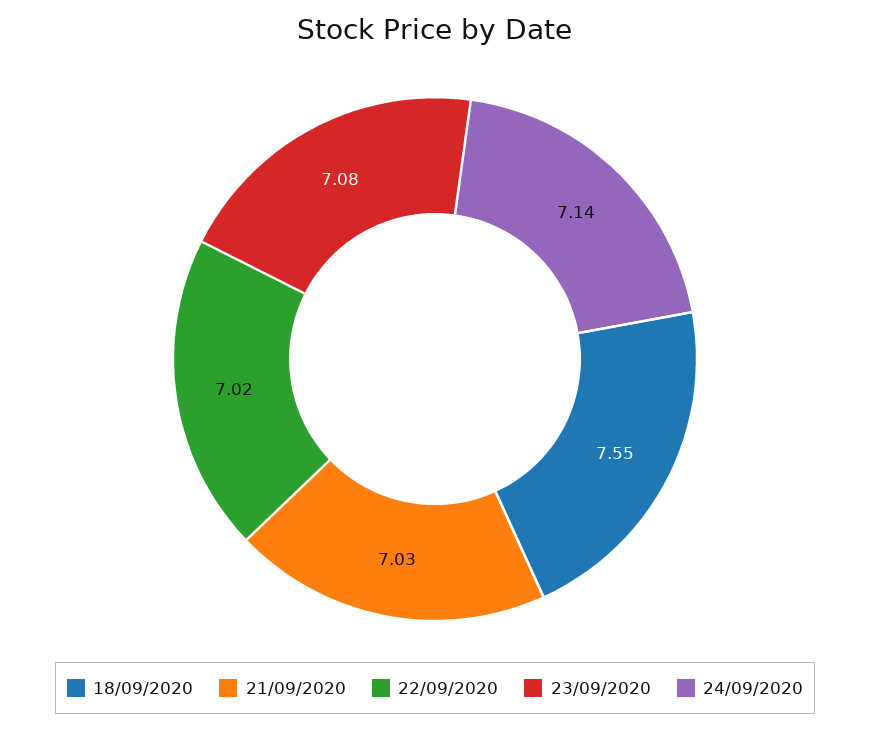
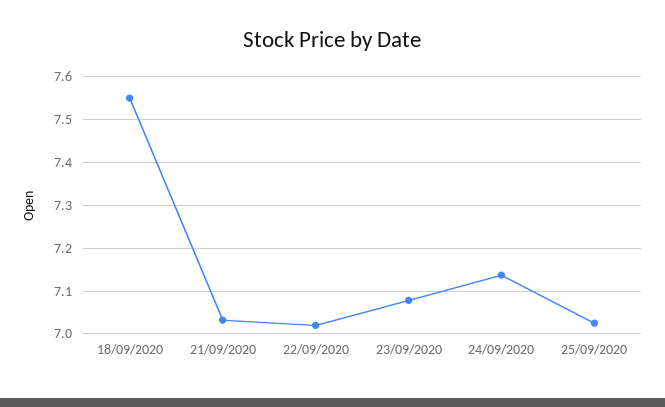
25/09/2020: none -> 7.02

